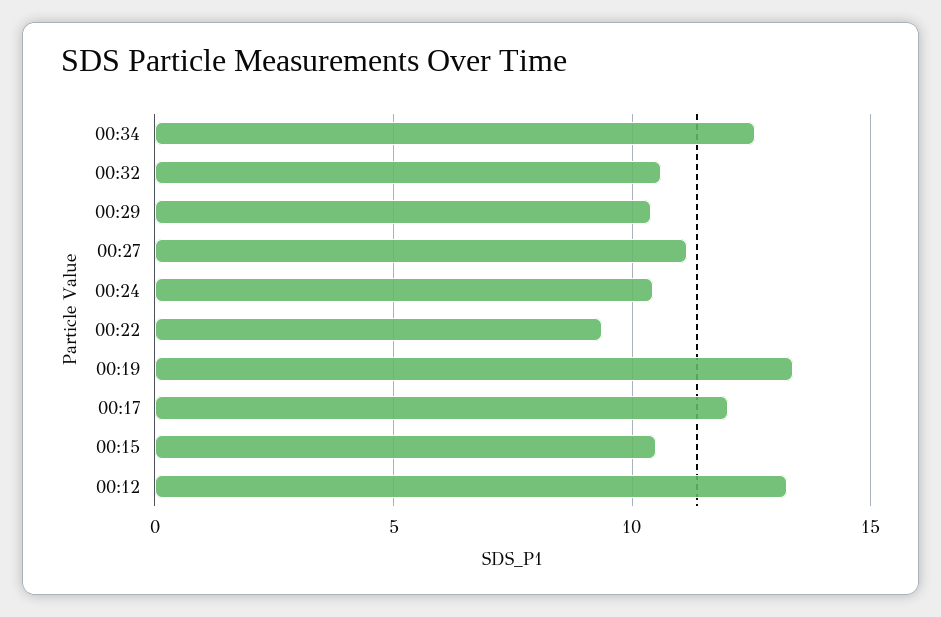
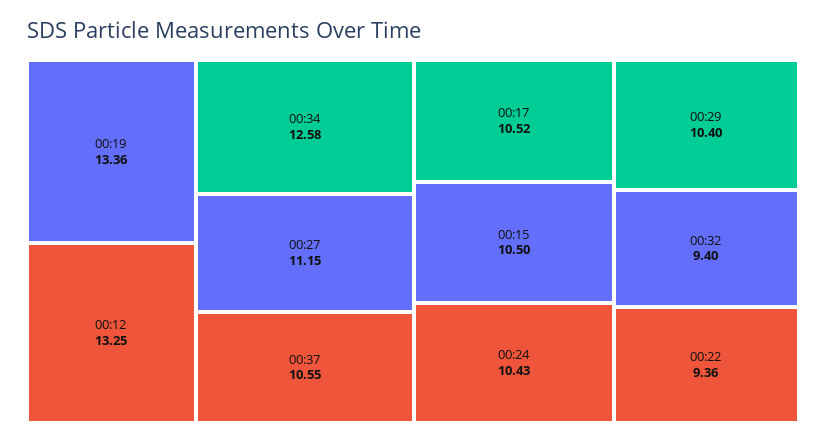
00:32: 10.5 -> 9.4
00:17: 12 -> 10.52
00:37: none -> 10.55

